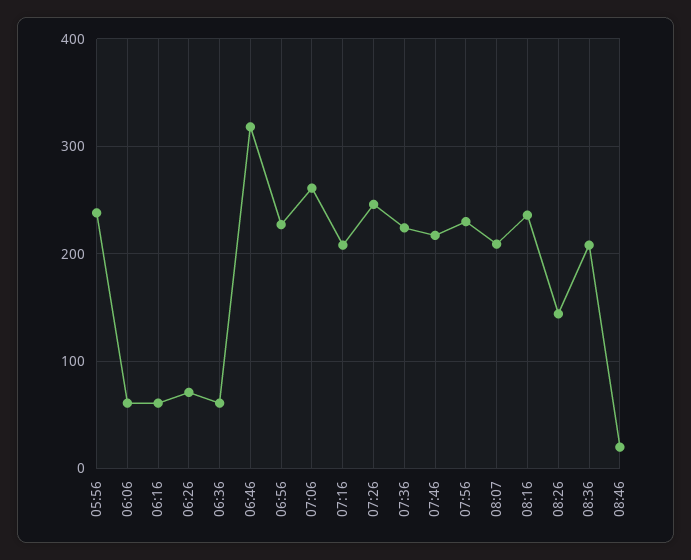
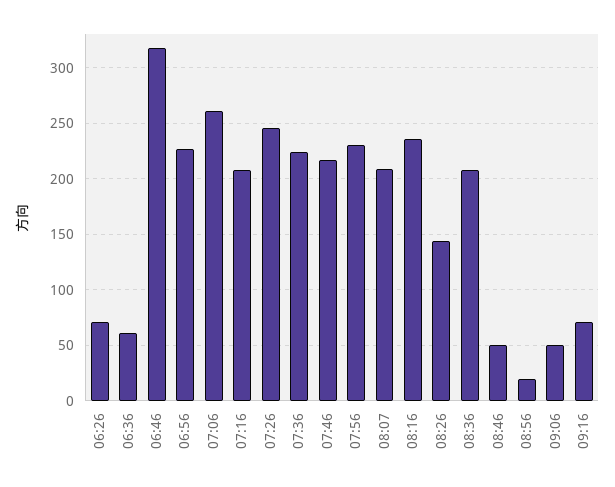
05:56: 240 -> none
06:06: 60 -> none
06:16: 60 -> none
08:46: 20 -> 50
08:56: none -> 20
09:06: none -> 50
09:16: none -> 70

